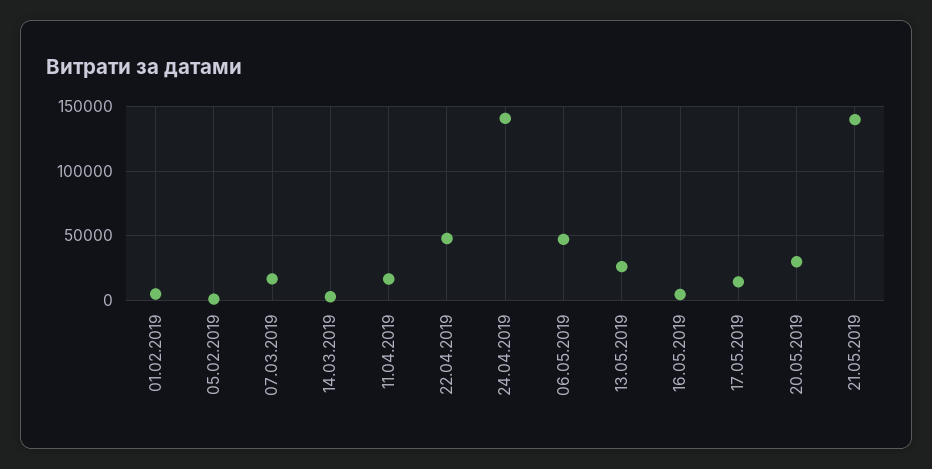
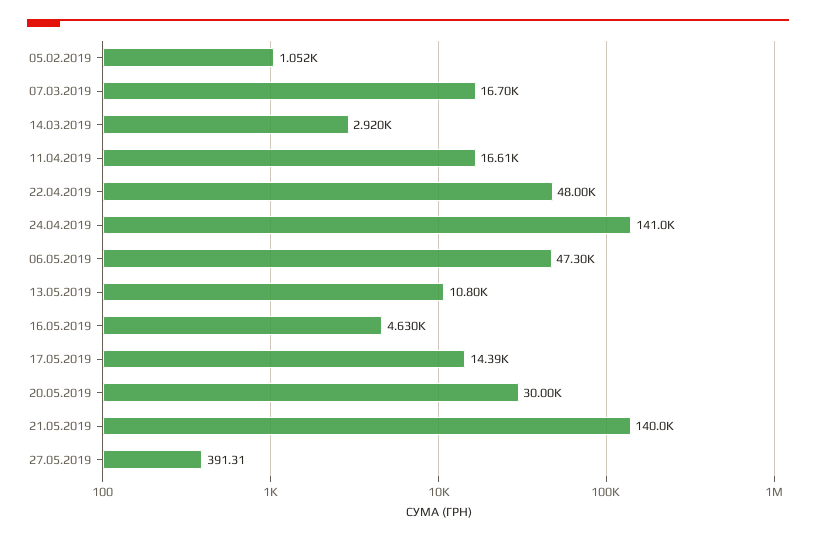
01.02.2019: 5000 -> none
13.05.2019: 25000 -> 10800
27.05.2019: none -> 391.31

